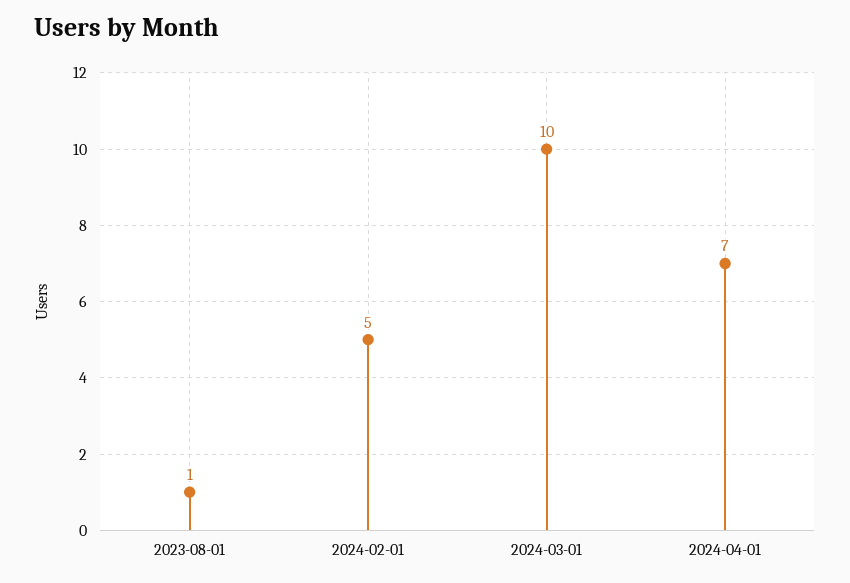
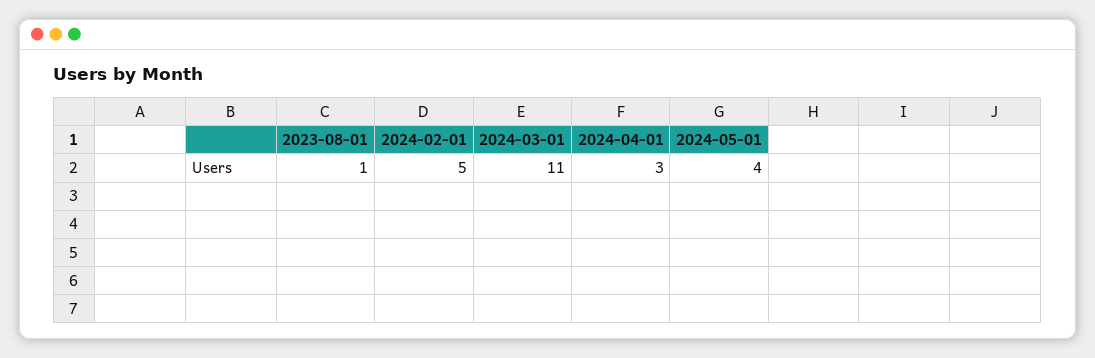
2024-03-01: 10 -> 11
2024-04-01: 7 -> 3
2024-05-01: none -> 4

